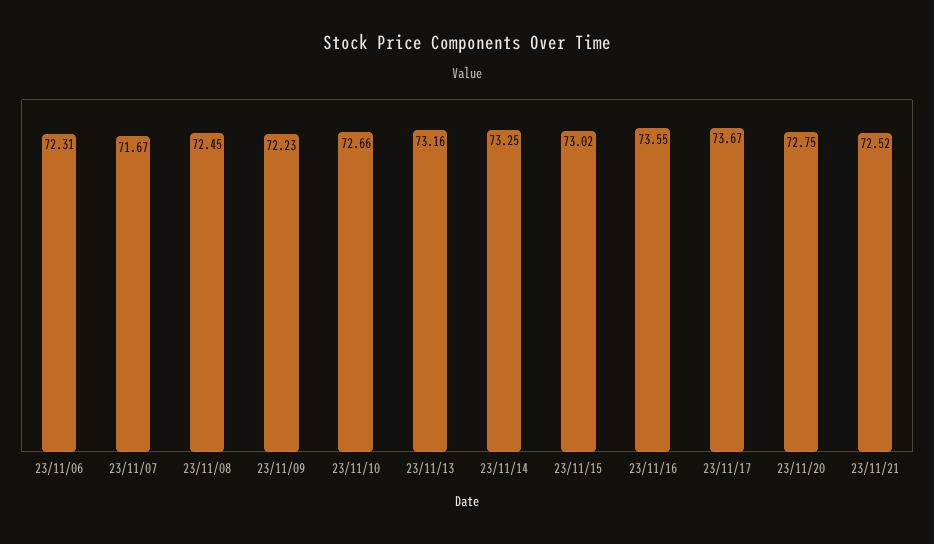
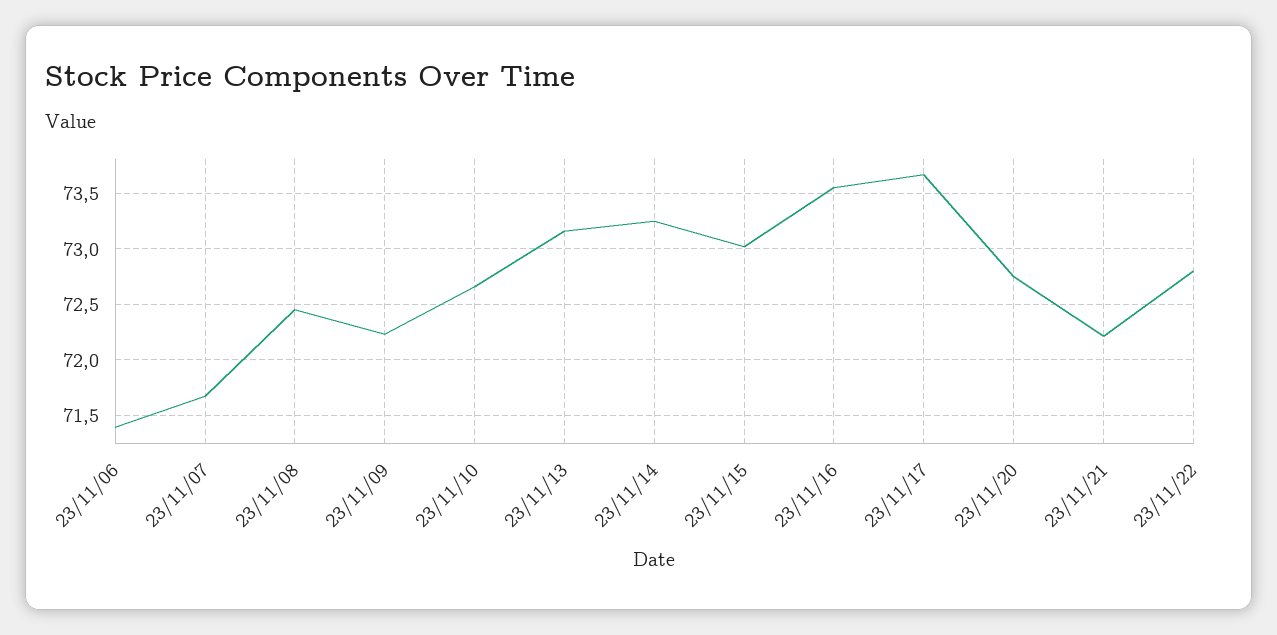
23/11/06: 72.31 -> 71.4
23/11/21: 72.52 -> 72.2
23/11/22: none -> 72.8

